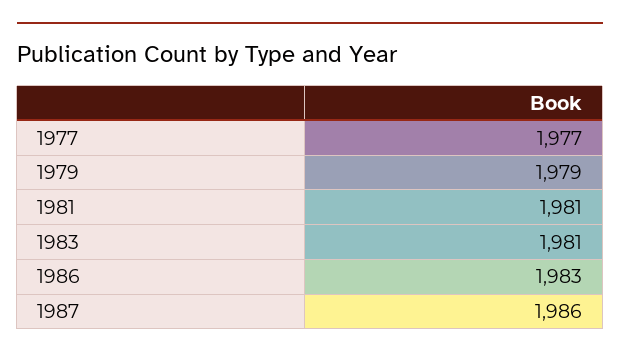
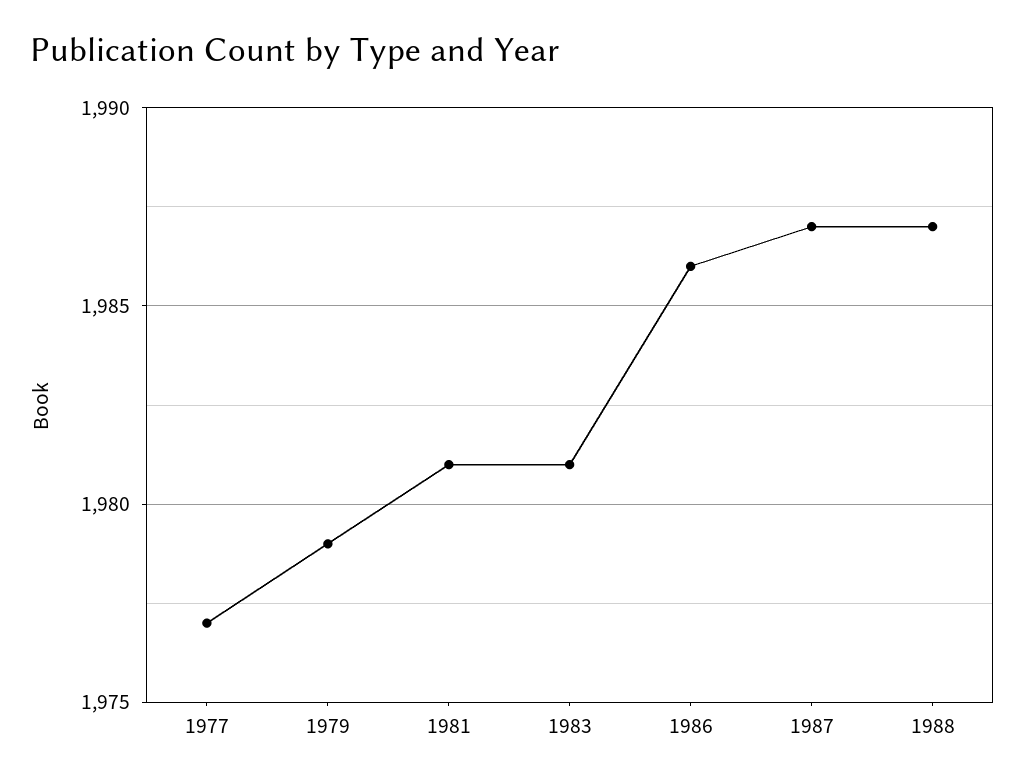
1986: 1983 -> 1986
1987: 1986 -> 1987
1988: none -> 1987

